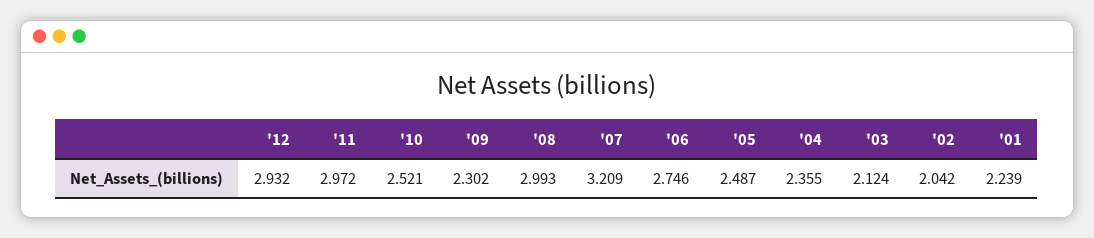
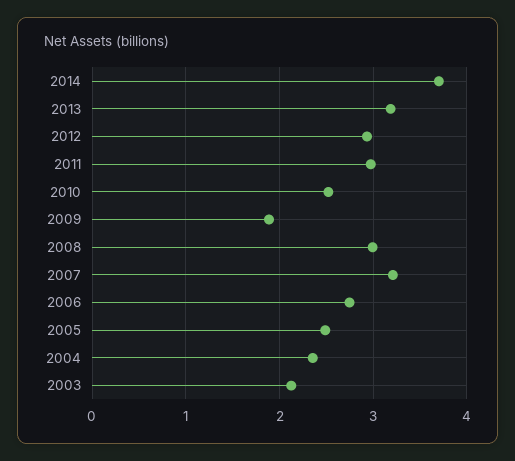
'09: 2.302 -> 1.9
'02: 2.042 -> none
'01: 2.239 -> none
2014: none -> 3.7
2013: none -> 3.2

